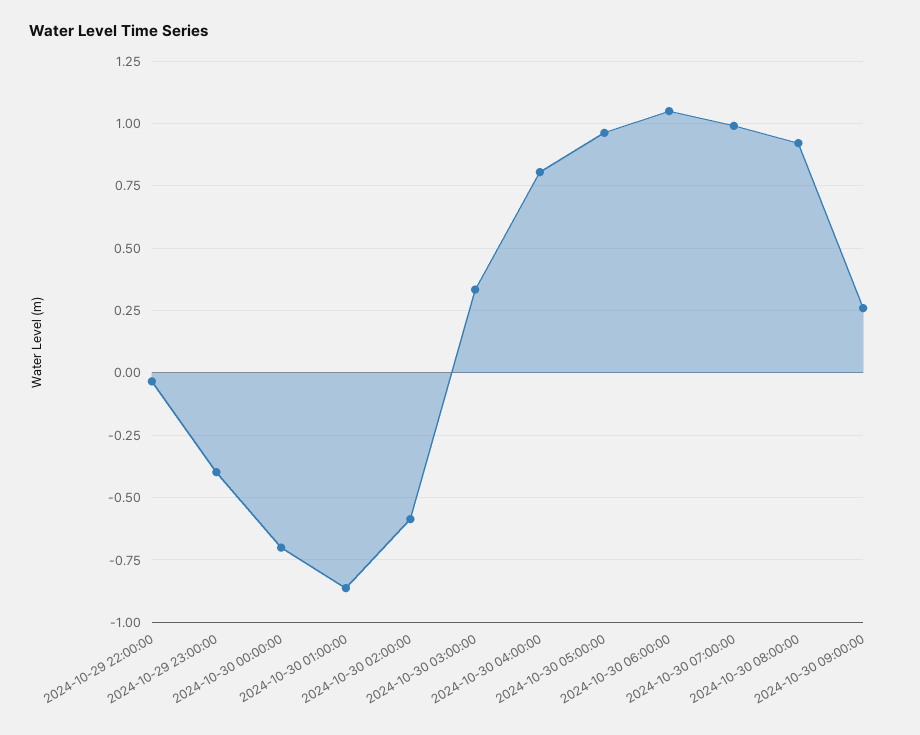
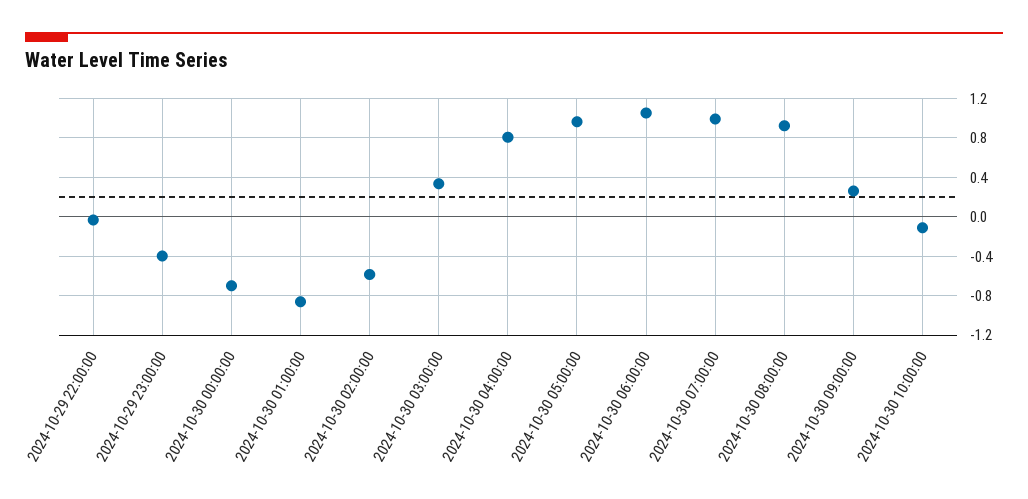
2024-10-30 10:00:00: none -> -0.1

